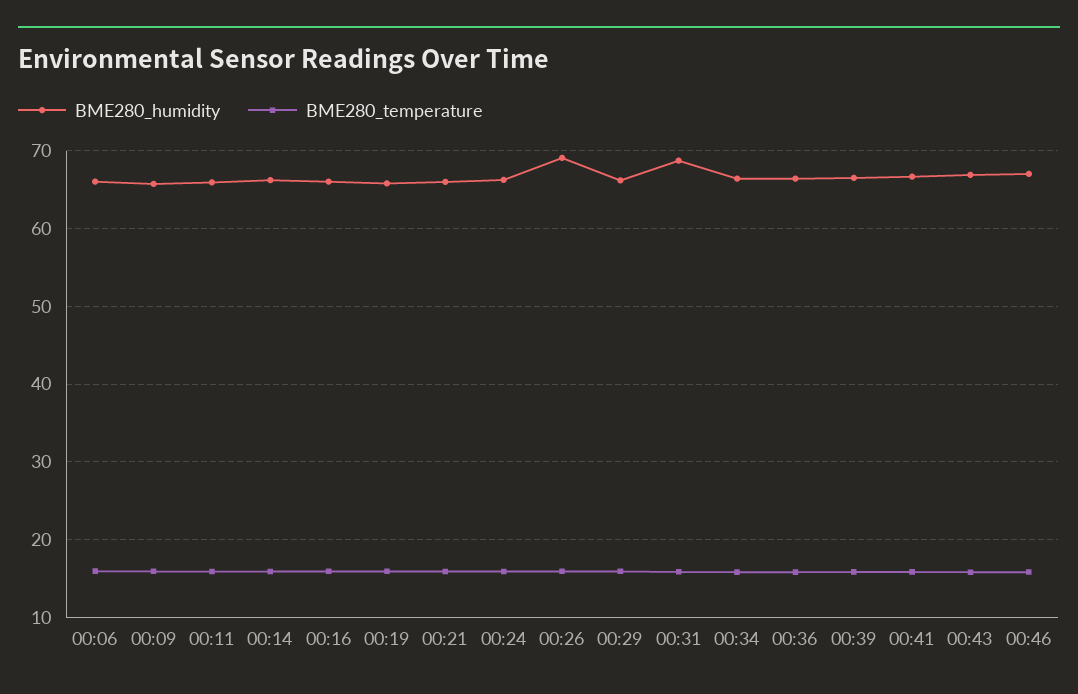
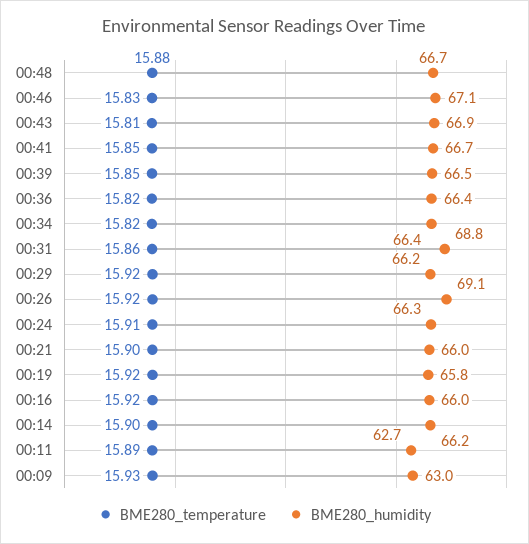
BME280_humidity, 00:06: 66 -> none
BME280_temperature, 00:06: 16 -> none
BME280_humidity, 00:09: 66 -> 63
BME280_humidity, 00:11: 66 -> 62.7
BME280_temperature, 00:48: none -> 15.88
BME280_humidity, 00:48: none -> 66.7

